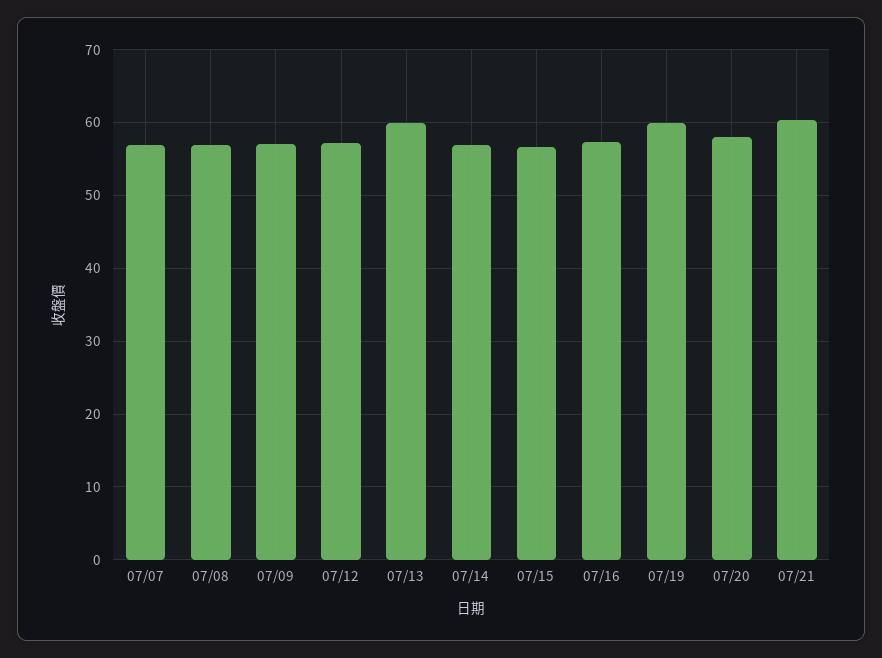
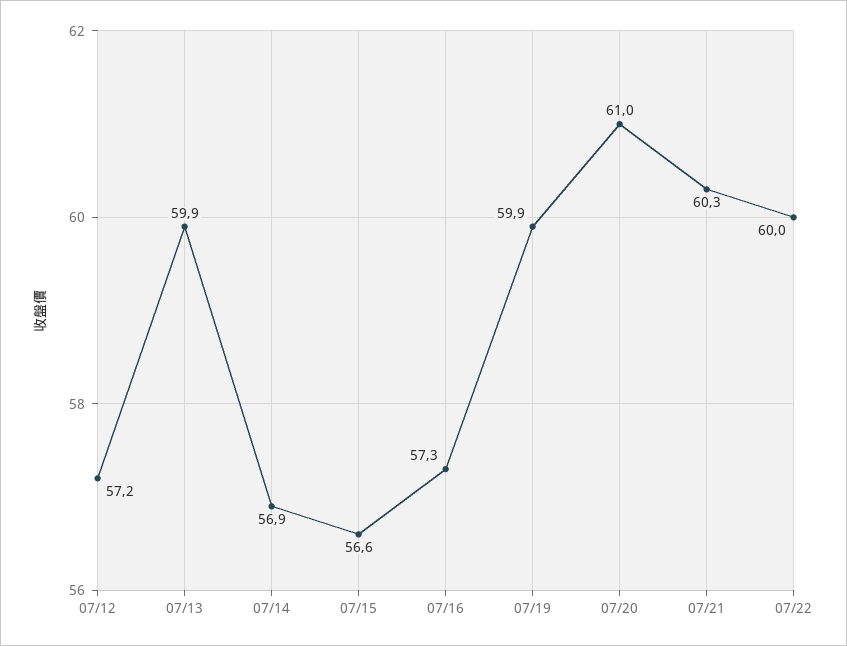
07/07: 57 -> none
07/08: 57 -> none
07/09: 57 -> none
07/20: 58 -> 61
07/22: none -> 60

